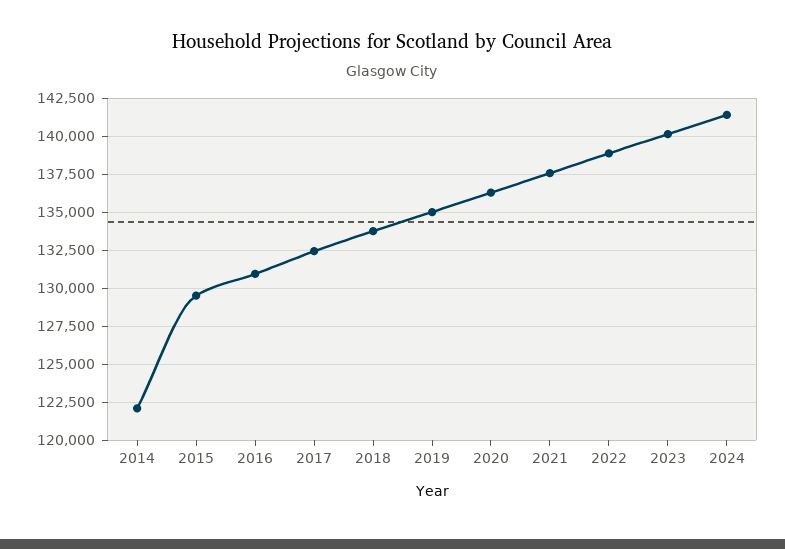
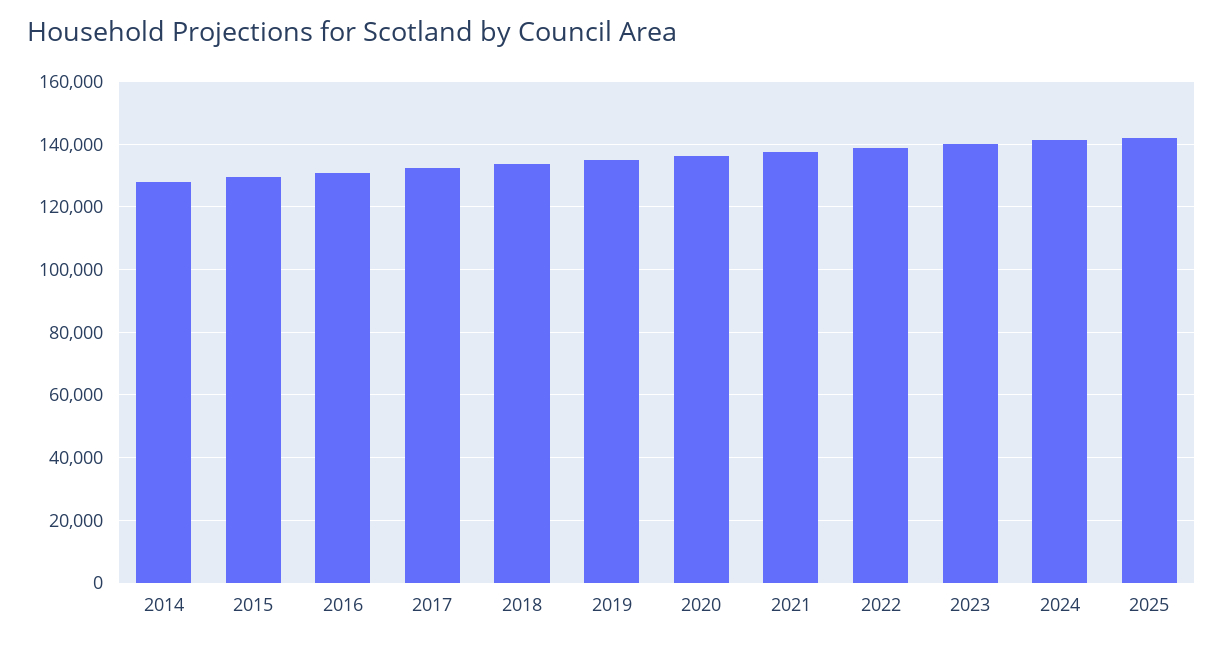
2014: 122000 -> 128000
2025: none -> 142000

